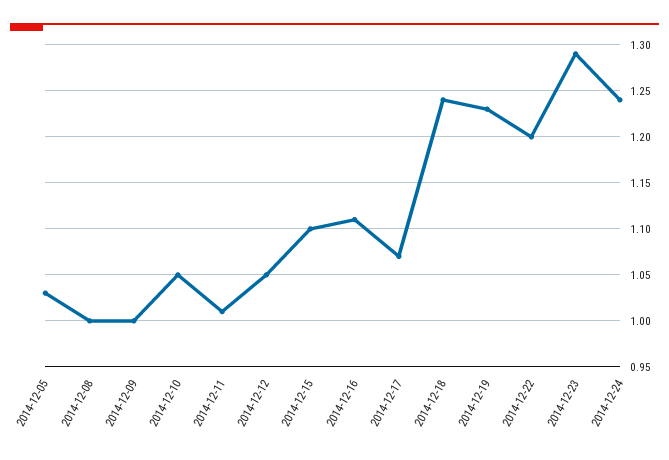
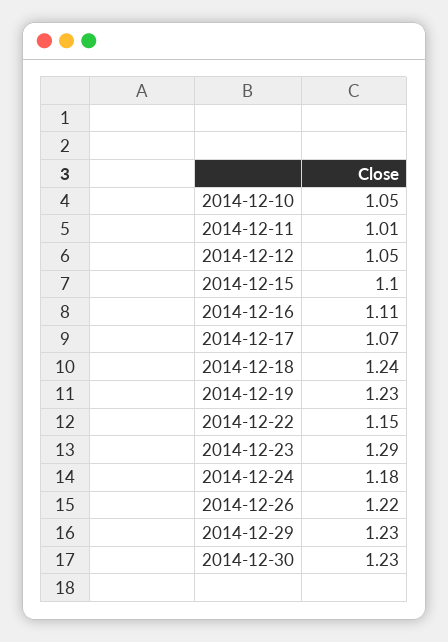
2014-12-05: 1.03 -> none
2014-12-08: 1 -> none
2014-12-09: 1 -> none
2014-12-22: 1.2 -> 1.15
2014-12-24: 1.24 -> 1.18
2014-12-26: none -> 1.22
2014-12-29: none -> 1.23
2014-12-30: none -> 1.23

